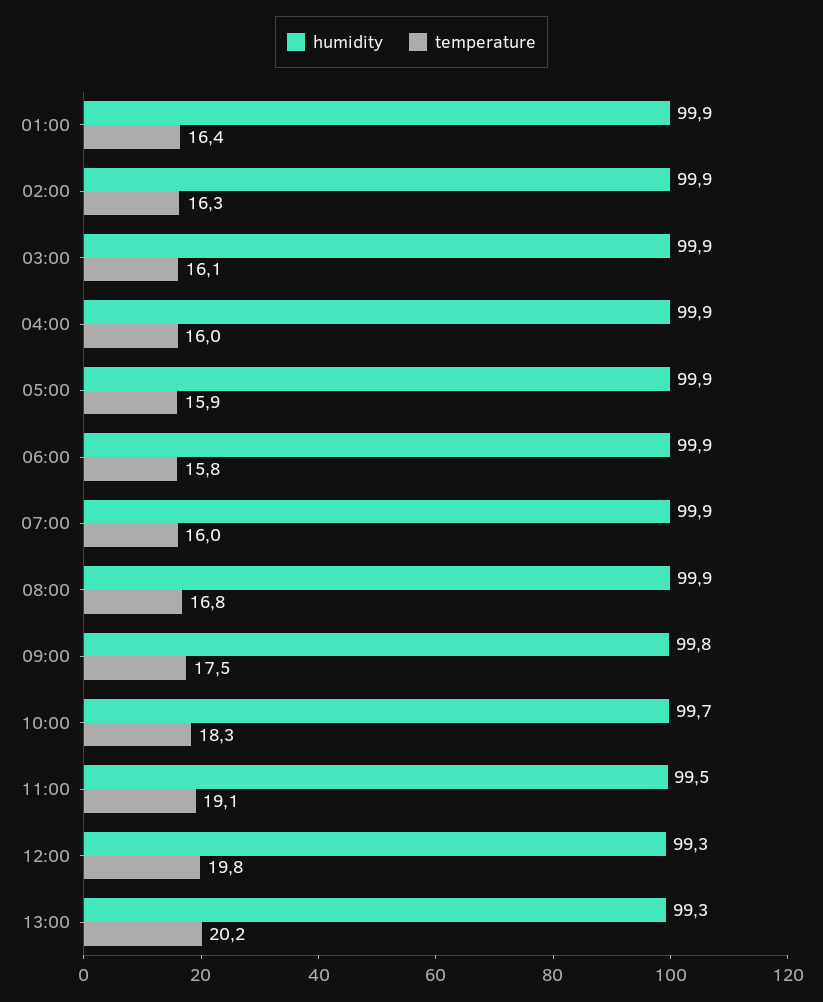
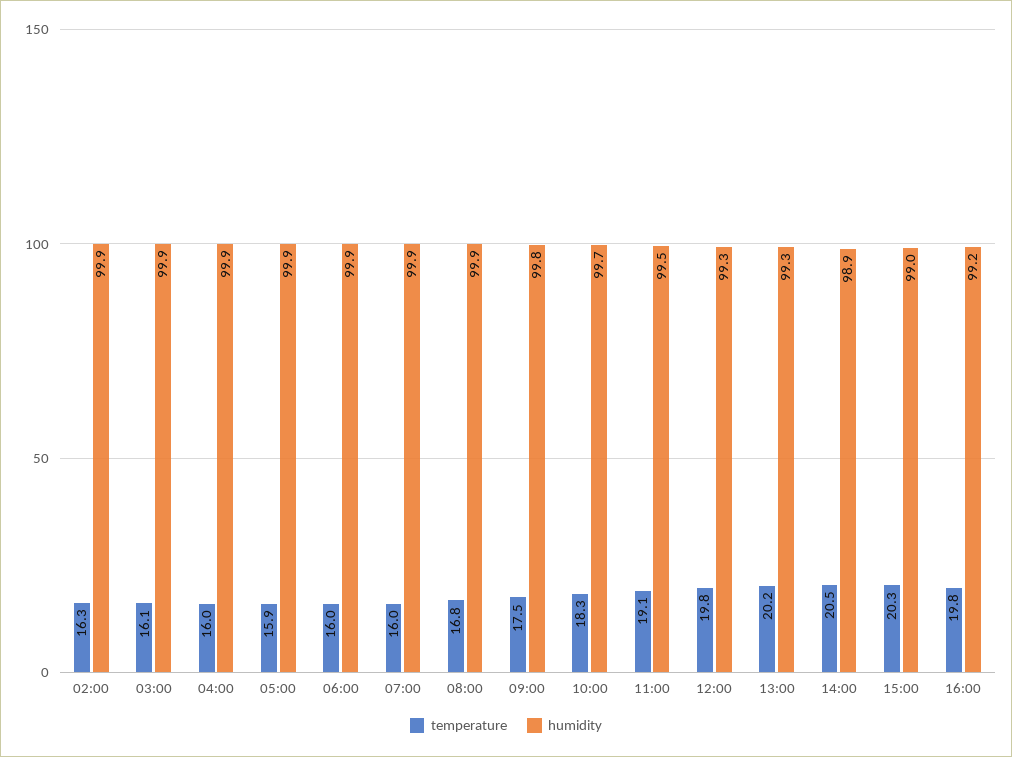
humidity, 01:00: 99.9 -> none
temperature, 01:00: 16.4 -> none
temperature, 06:00: 15.8 -> 16
temperature, 14:00: none -> 20.5
humidity, 14:00: none -> 98.9
temperature, 15:00: none -> 20.3
humidity, 15:00: none -> 99
temperature, 16:00: none -> 19.8
humidity, 16:00: none -> 99.2

